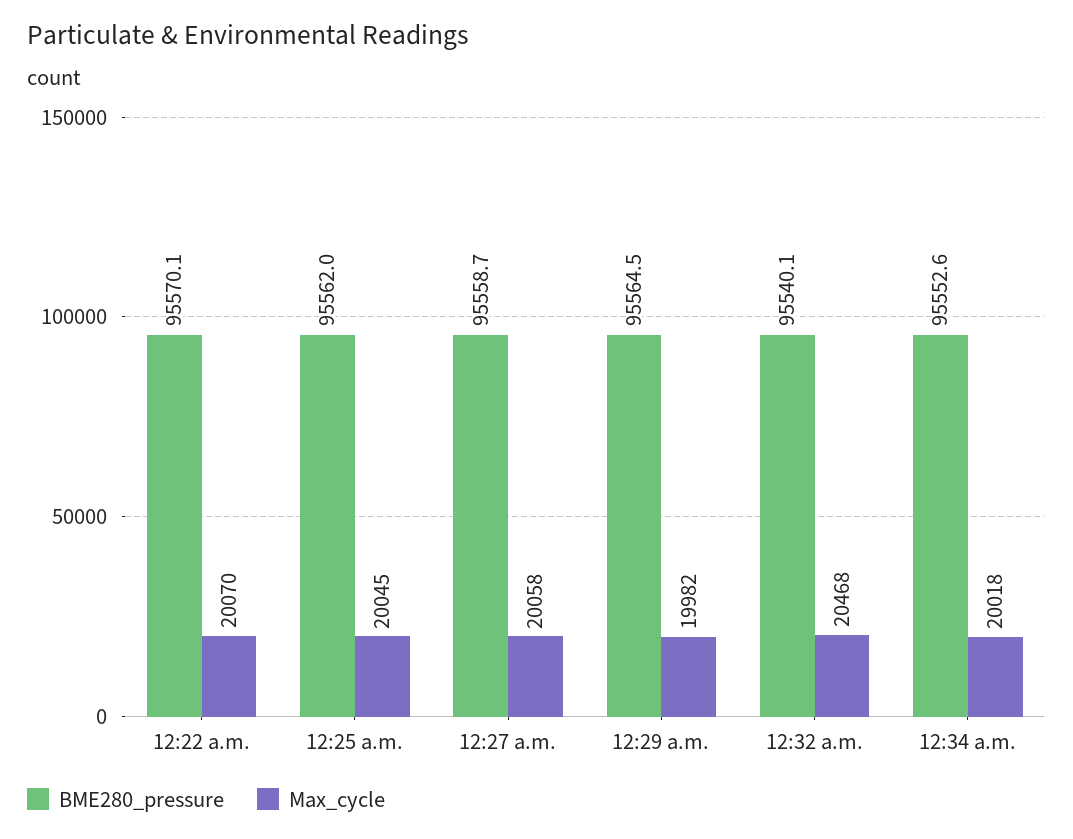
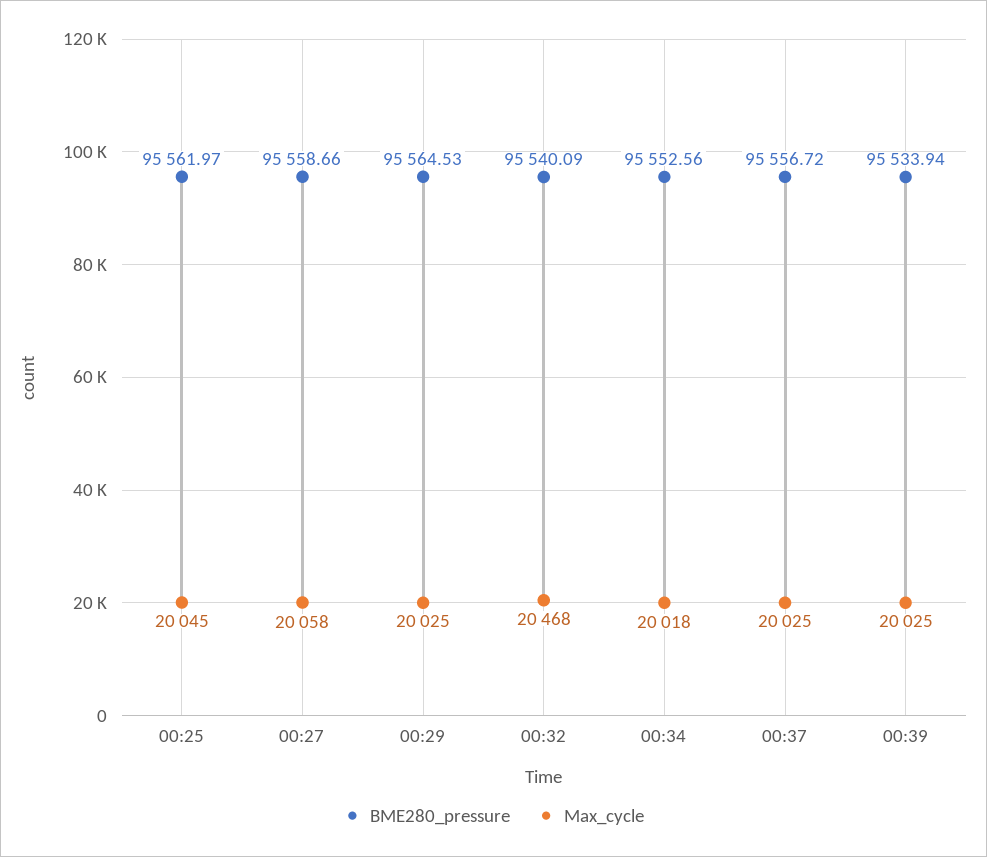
BME280_pressure, 12:22 a.m.: 95570.1 -> none
Max_cycle, 12:22 a.m.: 20070 -> none
Max_cycle, 12:29 a.m.: 19982 -> 20025
BME280_pressure, 00:37: none -> 95556.72
Max_cycle, 00:37: none -> 20025
BME280_pressure, 00:39: none -> 95533.94
Max_cycle, 00:39: none -> 20025

